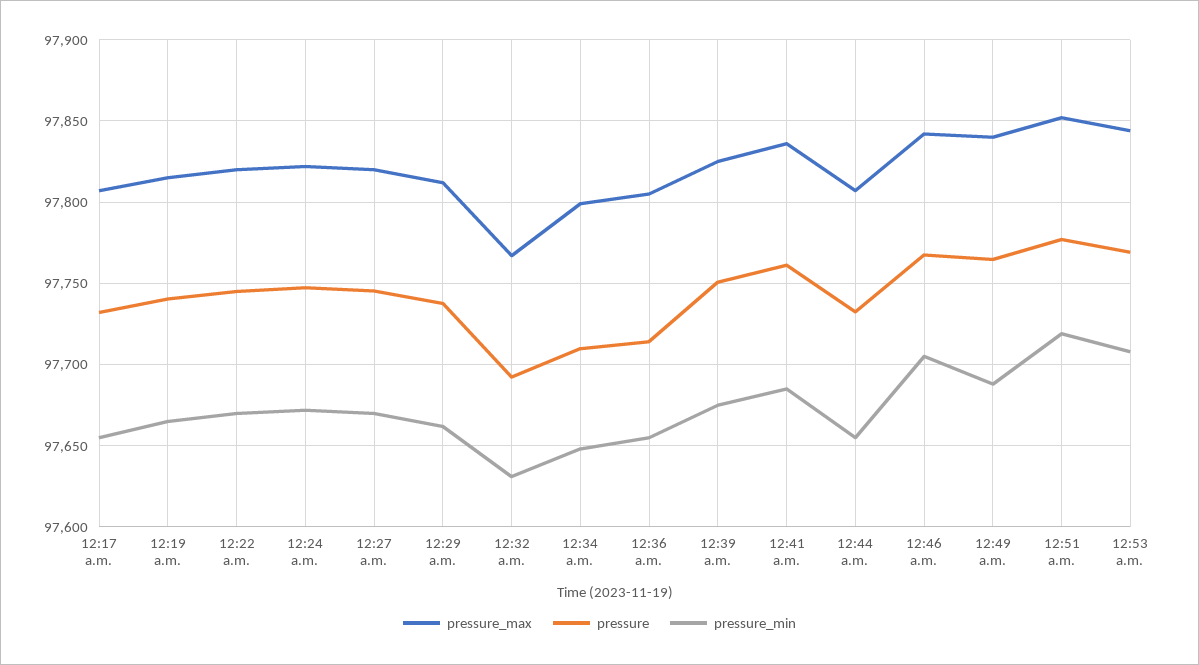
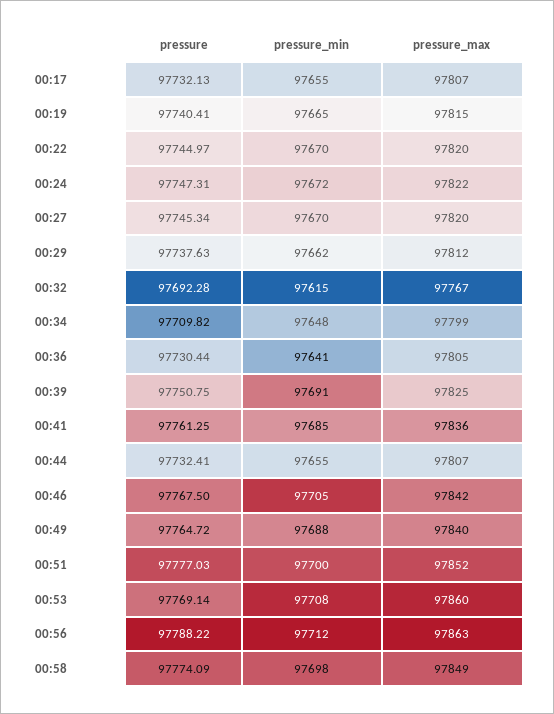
pressure_min, 12:32 a.m.: 97630 -> 97615
pressure, 12:36 a.m.: 97715 -> 97730.44
pressure_min, 12:36 a.m.: 97655 -> 97641
pressure_min, 12:39 a.m.: 97675 -> 97691
pressure_min, 12:51 a.m.: 97720 -> 97700
pressure_max, 12:53 a.m.: 97845 -> 97860
pressure, 00:56: none -> 97788.22
pressure_min, 00:56: none -> 97712
pressure_max, 00:56: none -> 97863
pressure, 00:58: none -> 97774.09
pressure_min, 00:58: none -> 97698
pressure_max, 00:58: none -> 97849

